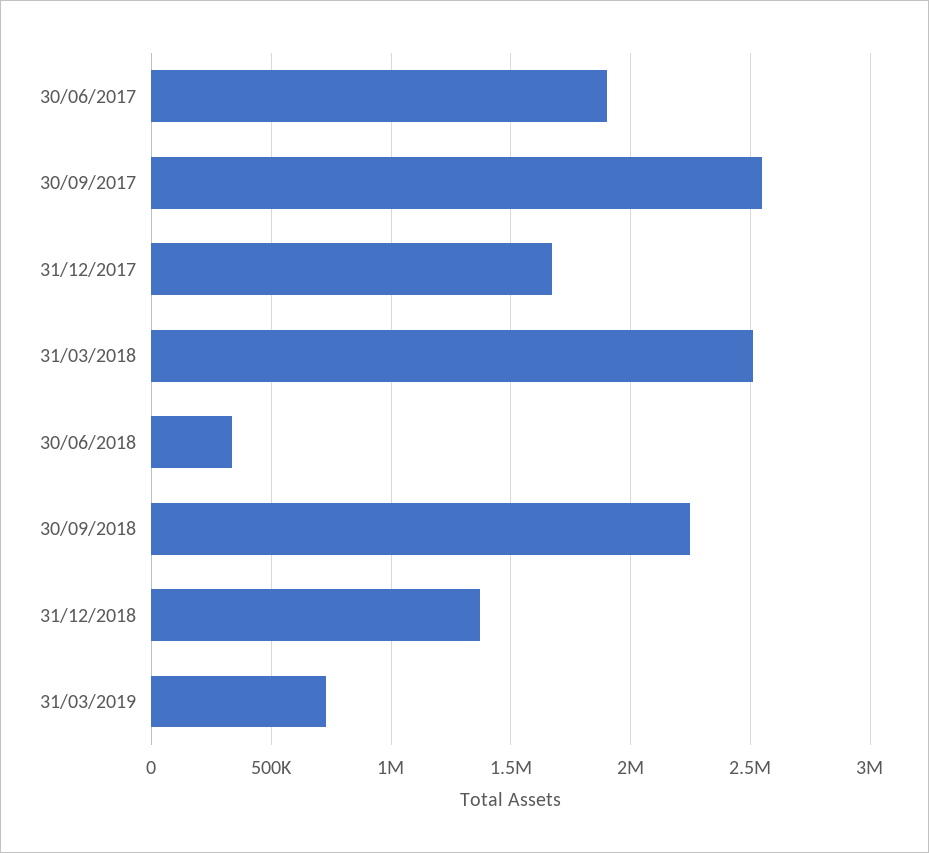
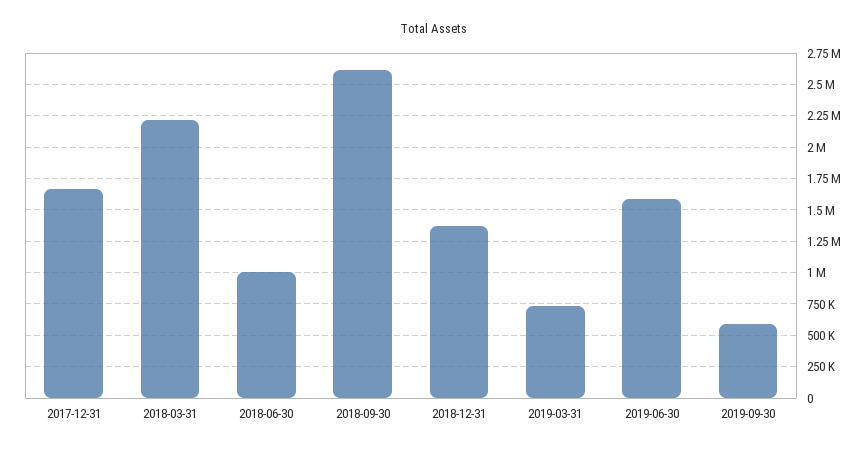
30/06/2017: 1900000 -> none
30/09/2017: 2550000 -> none
31/03/2018: 2500000 -> 2200000
30/06/2018: 350000 -> 1000000
30/09/2018: 2250000 -> 2600000
2019-06-30: none -> 1600000
2019-09-30: none -> 600000

